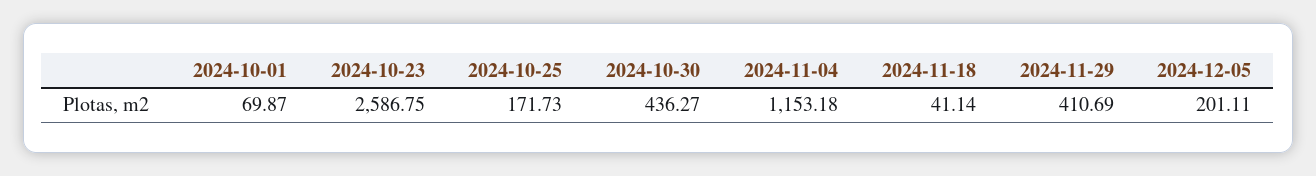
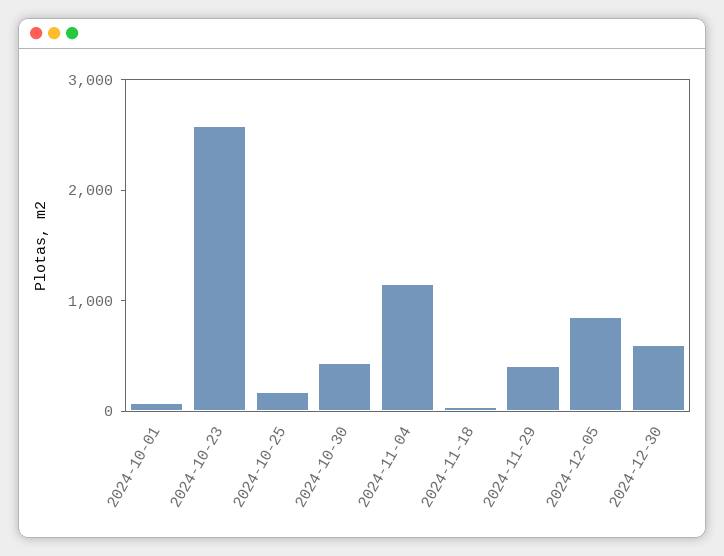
2024-12-05: 201.11 -> 800
2024-12-30: none -> 600

